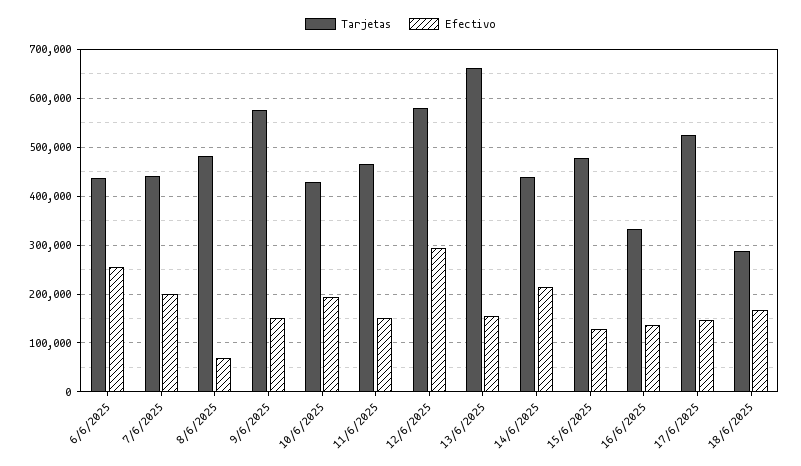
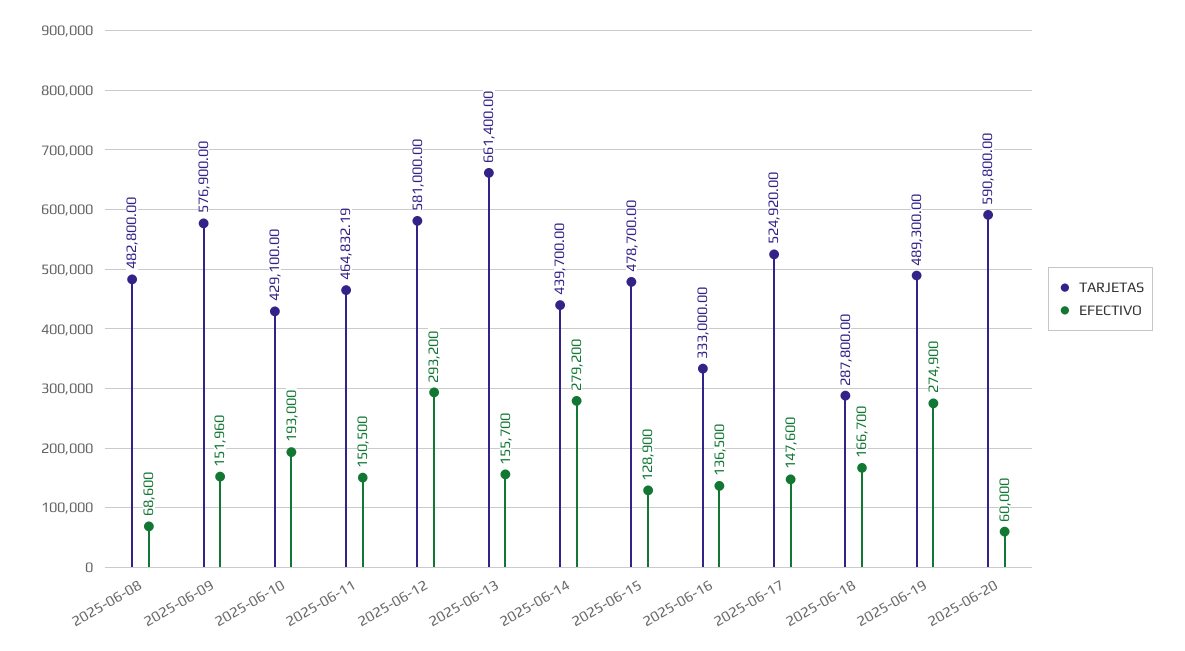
Tarjetas, 6/6/2025: 440000 -> none
Efectivo, 6/6/2025: 260000 -> none
Tarjetas, 7/6/2025: 440000 -> none
Efectivo, 7/6/2025: 200000 -> none
Efectivo, 14/6/2025: 220000 -> 279200
Tarjetas, 2025-06-19: none -> 489300
Efectivo, 2025-06-19: none -> 274900
Tarjetas, 2025-06-20: none -> 590800
Efectivo, 2025-06-20: none -> 60000

